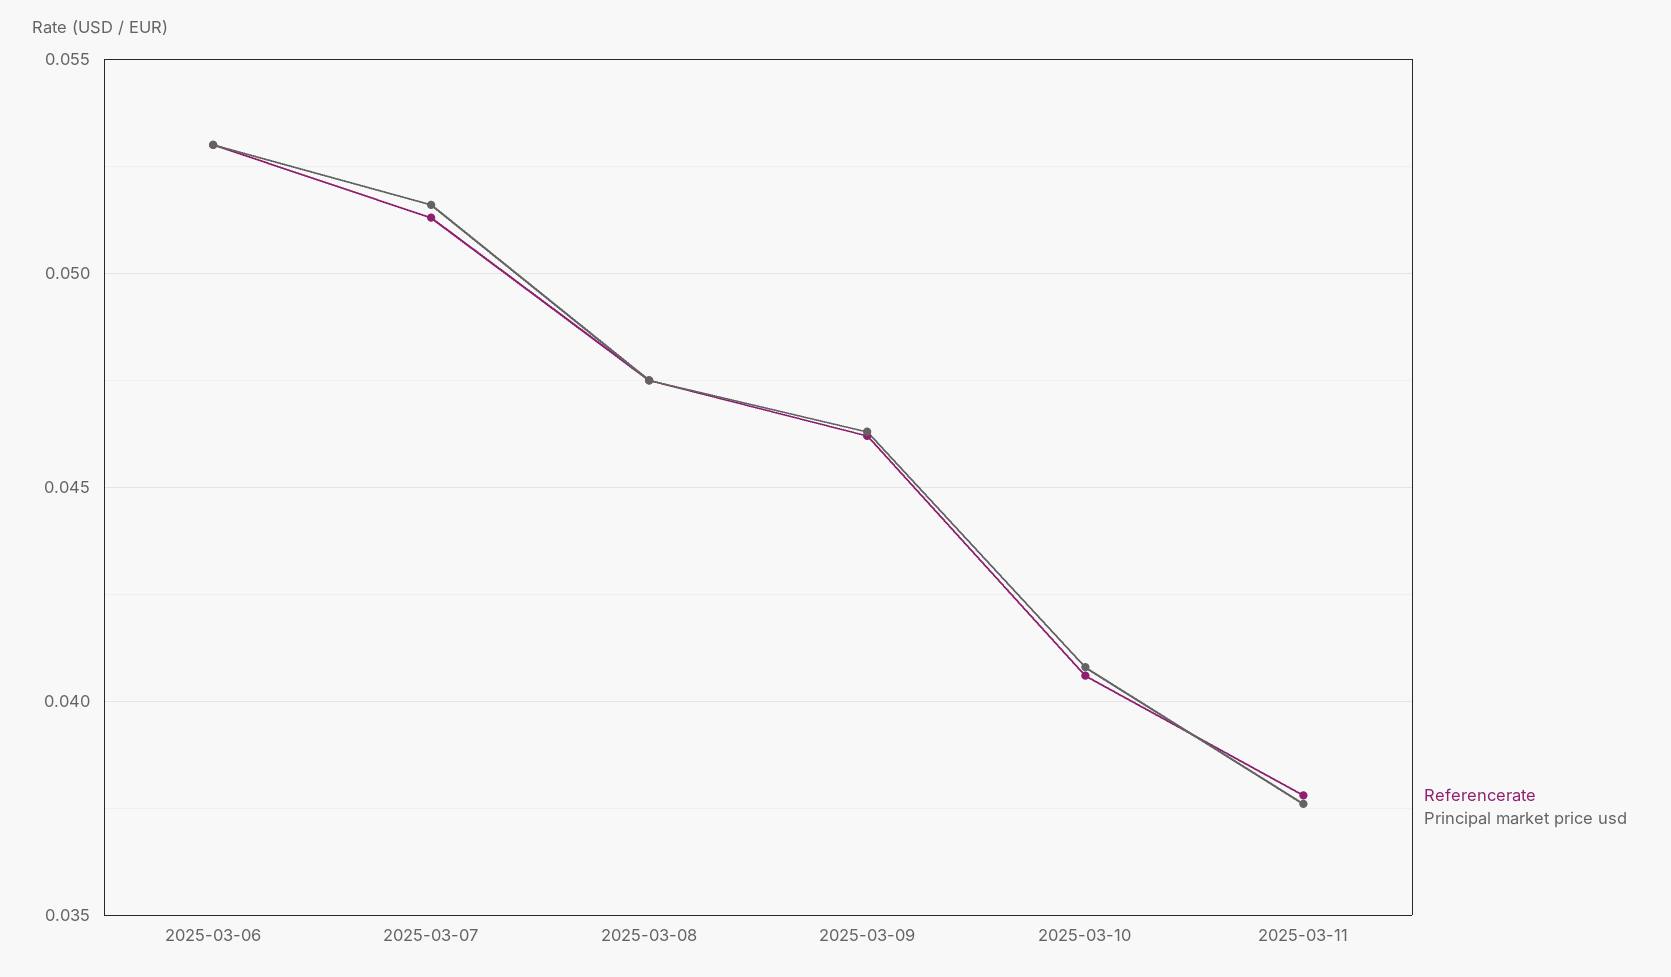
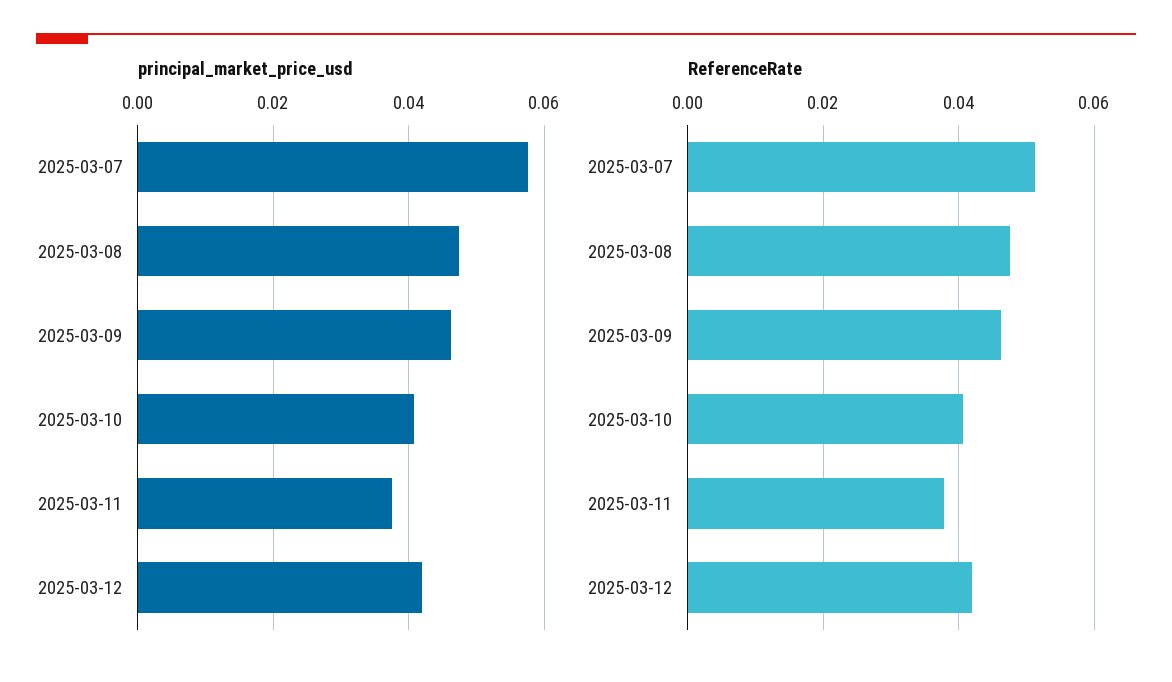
Referencerate, 2025-03-06: 0.053 -> none
Principal market price usd, 2025-03-06: 0.053 -> none
Principal market price usd, 2025-03-07: 0.0515 -> 0.058
Principal market price usd, 2025-03-12: none -> 0.042
Referencerate, 2025-03-12: none -> 0.042

